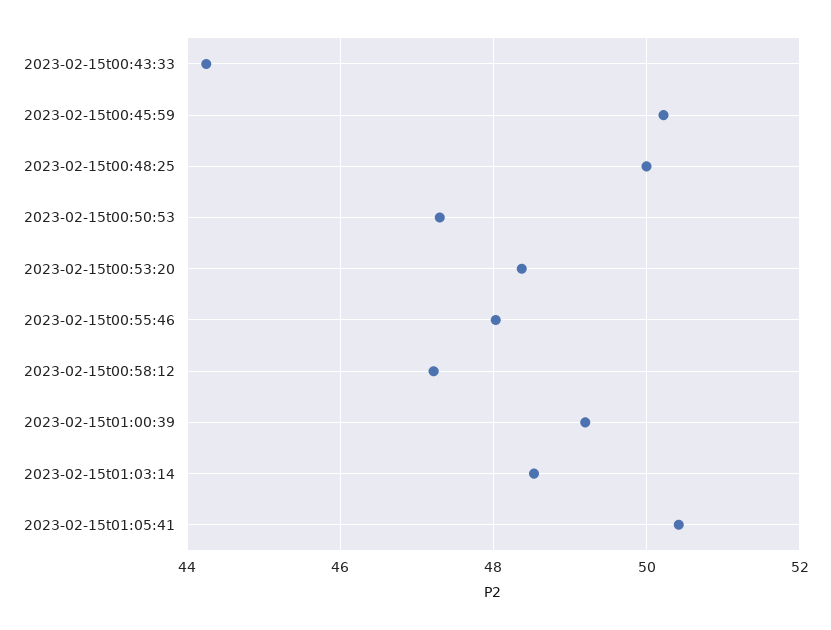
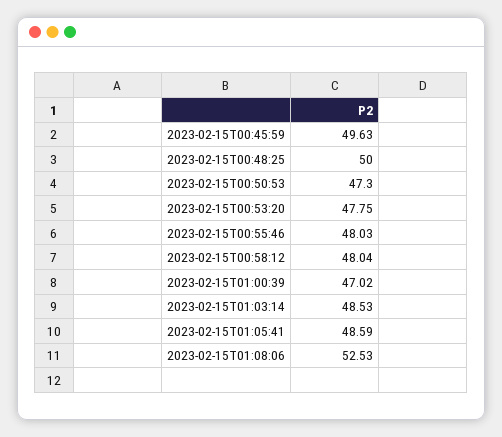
2023-02-15t00:43:33: 44.2 -> none
2023-02-15t00:45:59: 50.2 -> 49.63
2023-02-15t00:53:20: 48.4 -> 47.75
2023-02-15t00:58:12: 47.2 -> 48.04
2023-02-15t01:00:39: 49.2 -> 47.02
2023-02-15t01:05:41: 50.4 -> 48.59
2023-02-15T01:08:06: none -> 52.53

